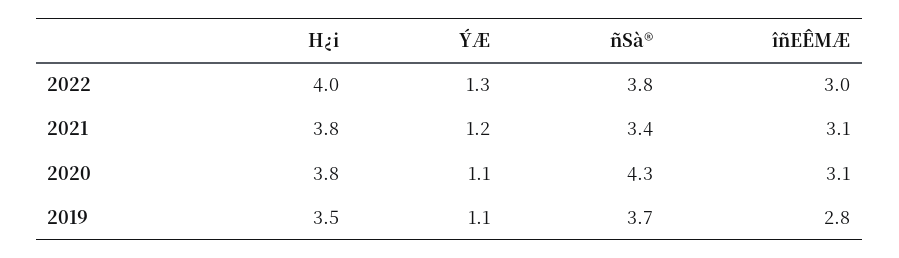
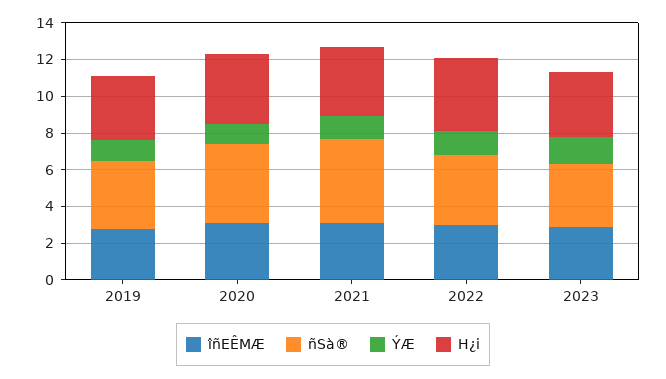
ñSà®, 2021: 3.4 -> 4.5
îñEÊMÆ, 2023: none -> 3
ñSà®, 2023: none -> 3.5
ÝÆ, 2023: none -> 1.5
H¿i, 2023: none -> 3.5

